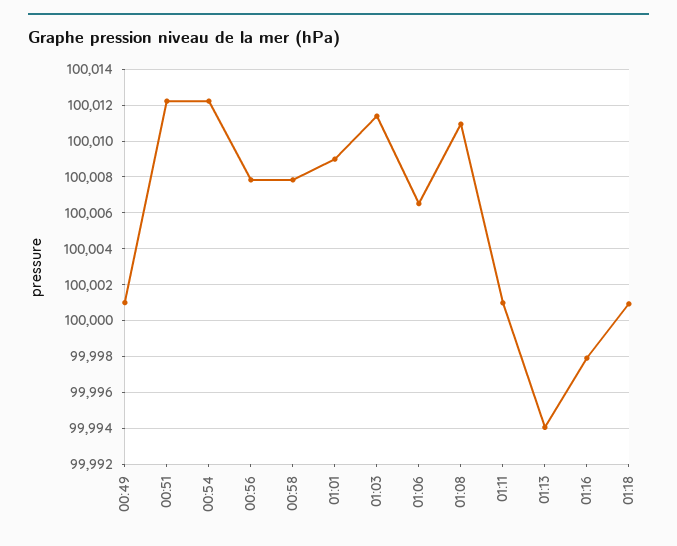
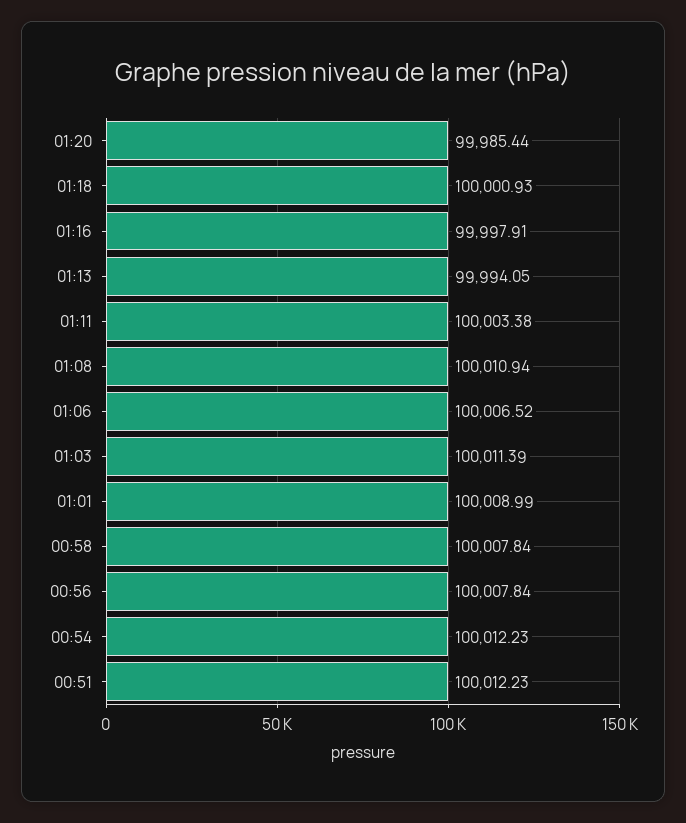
00:49: 100001 -> none
01:11: 100001 -> 100003.38
01:20: none -> 99985.44

